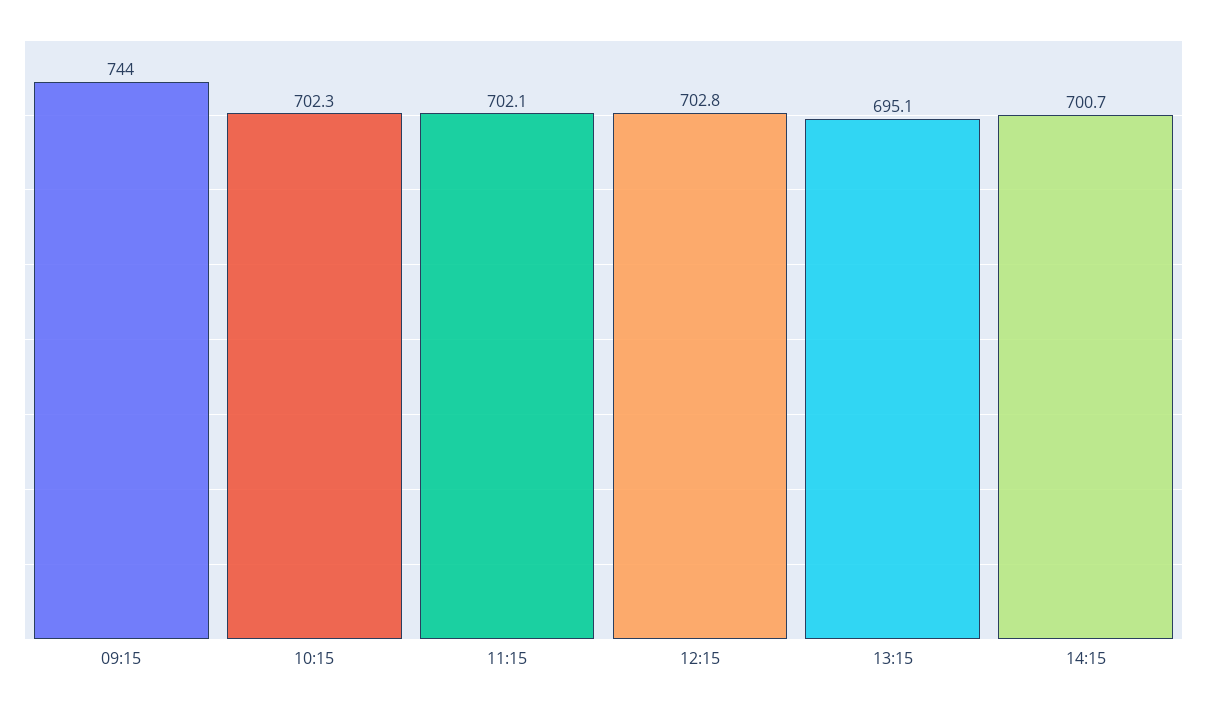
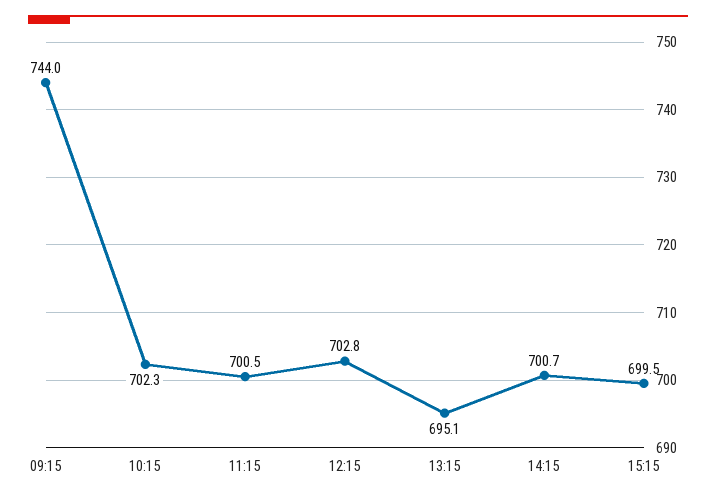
11:15: 702.1 -> 700.5
15:15: none -> 699.5

